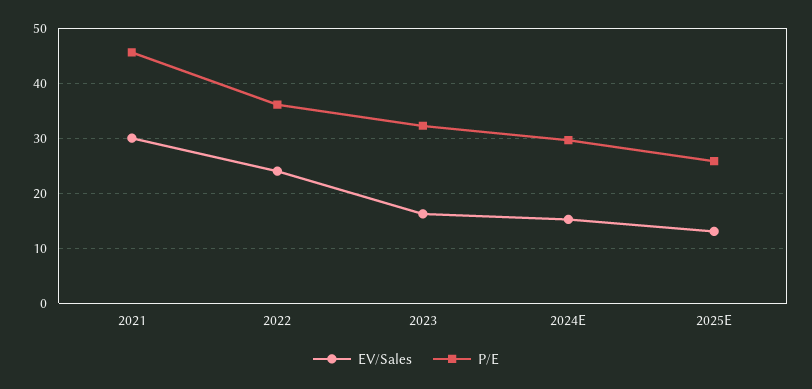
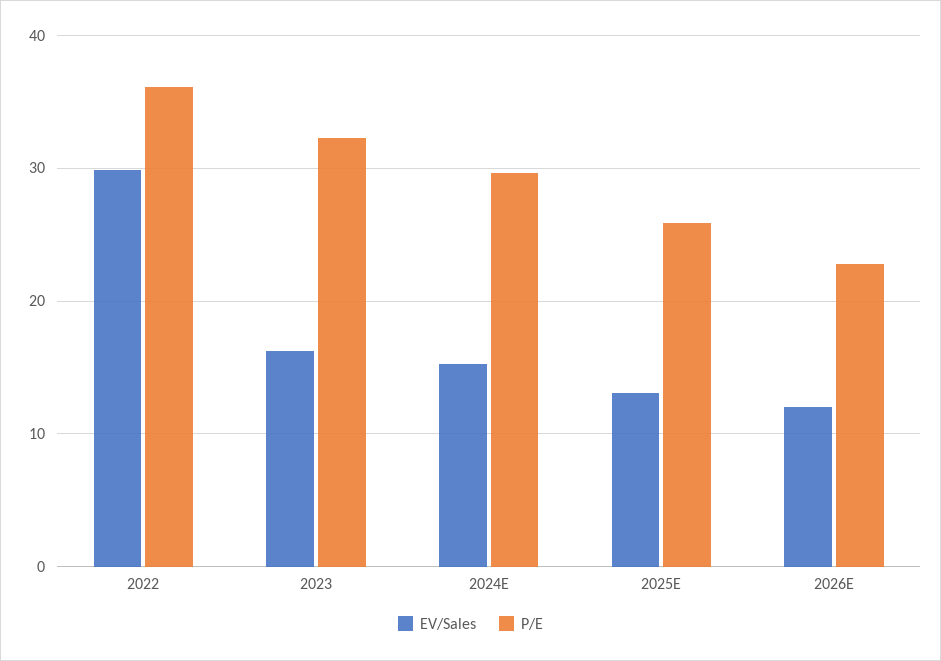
EV/Sales, 2021: 30 -> none
P/E, 2021: 46 -> none
EV/Sales, 2022: 24 -> 30
EV/Sales, 2026E: none -> 12
P/E, 2026E: none -> 23

